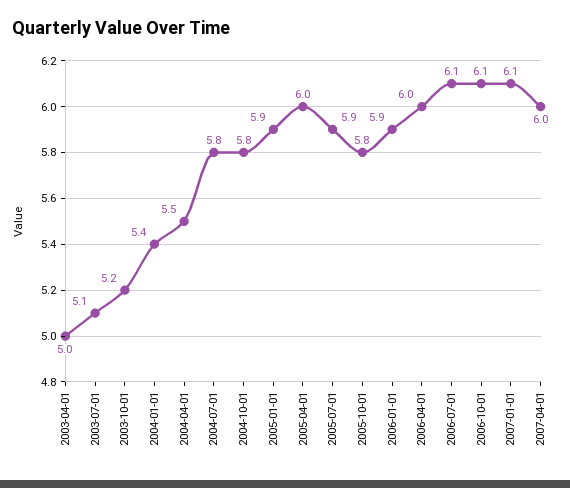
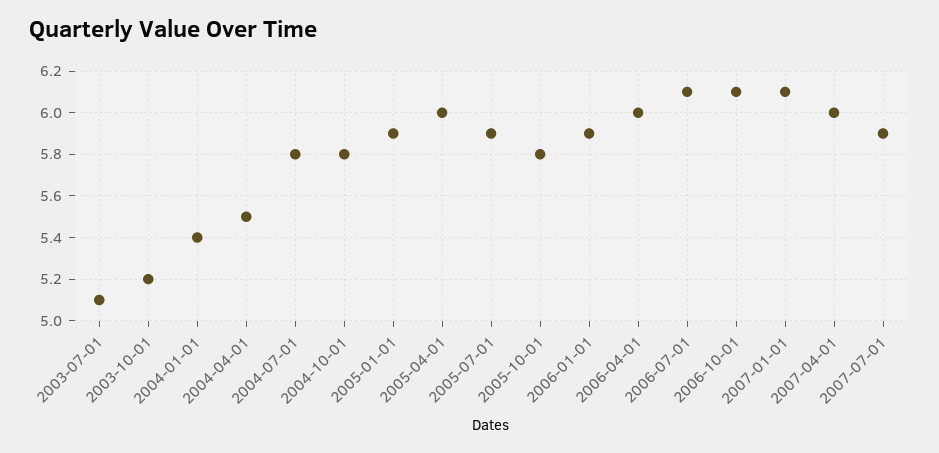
2003-04-01: 5 -> none
2007-07-01: none -> 5.9

